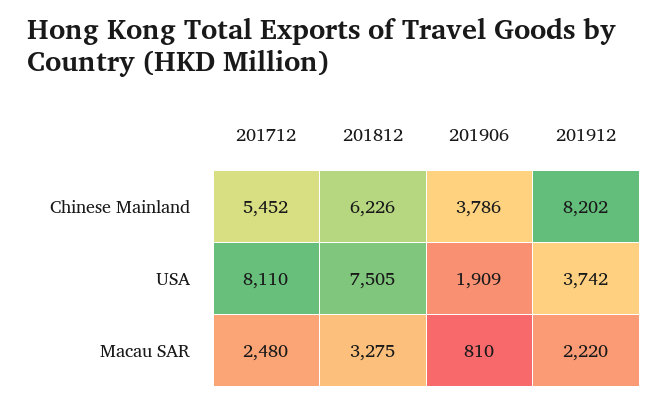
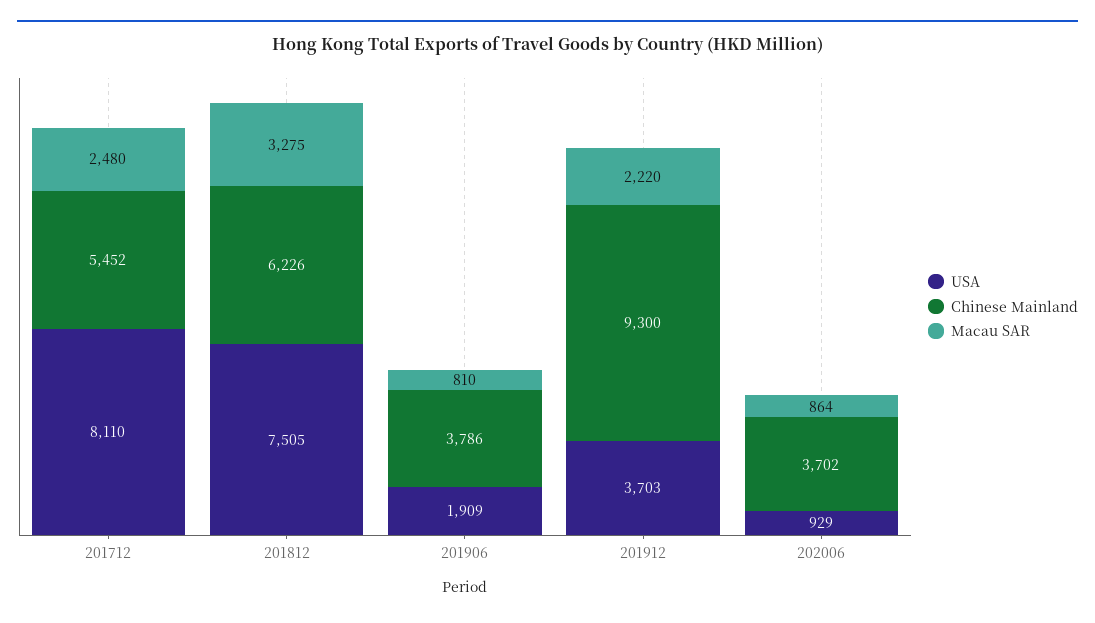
Chinese Mainland, 201912: 8202 -> 9300
USA, 201912: 3742 -> 3703
USA, 202006: none -> 929
Chinese Mainland, 202006: none -> 3702
Macau SAR, 202006: none -> 864

